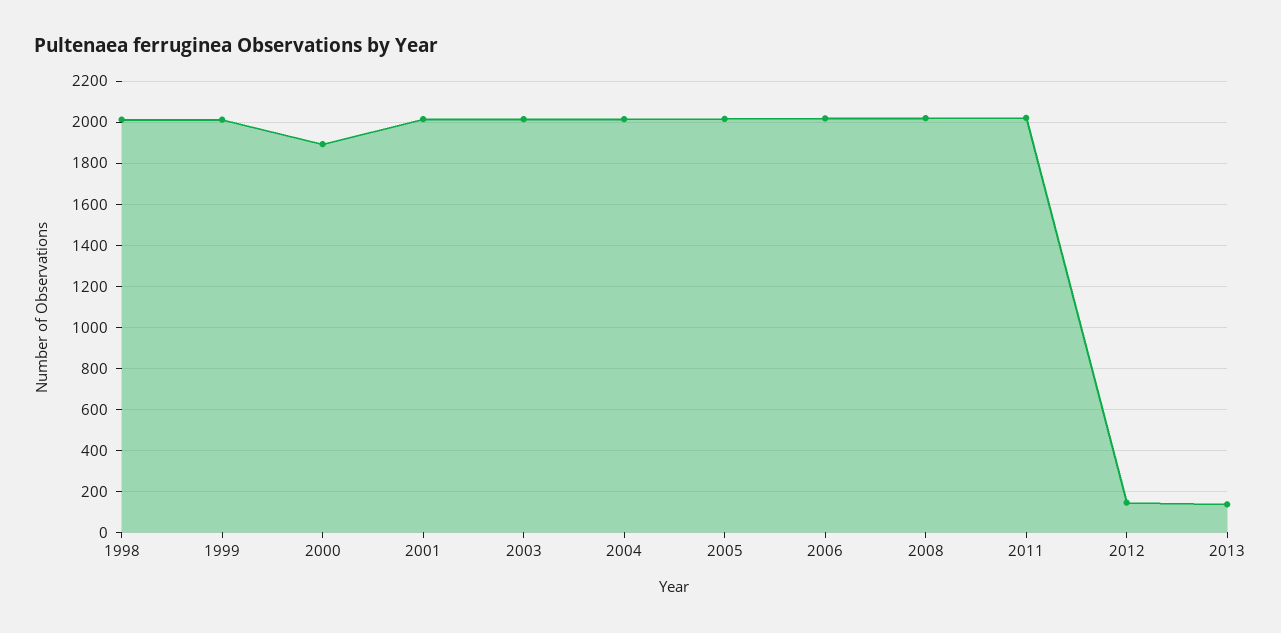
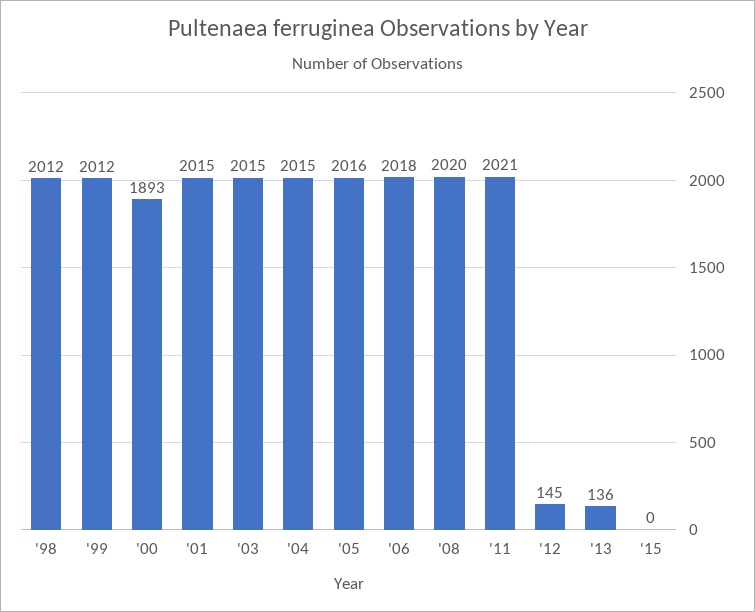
'15: none -> 0

